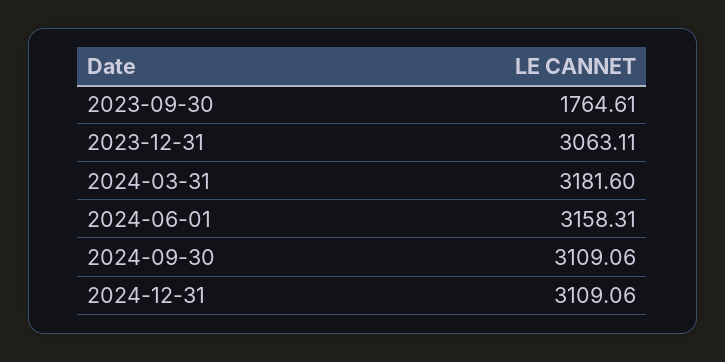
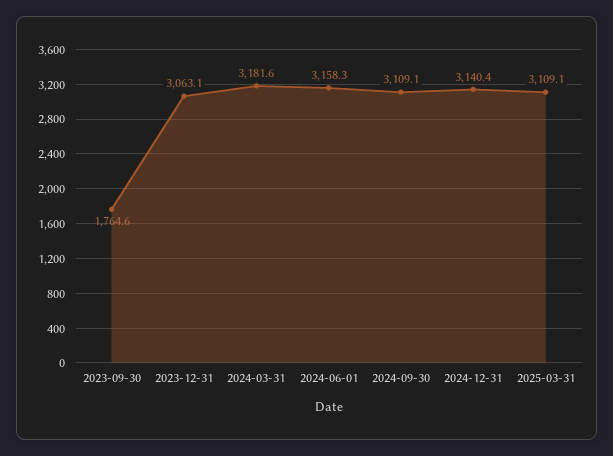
2024-12-31: 3109.06 -> 3140.4
2025-03-31: none -> 3109.1

